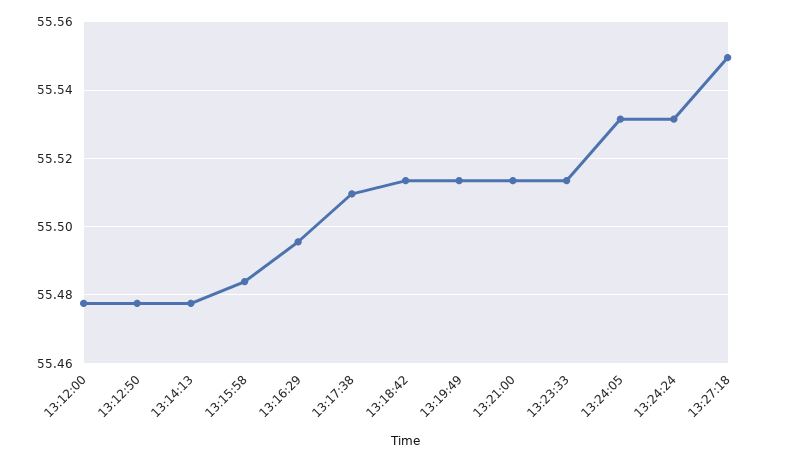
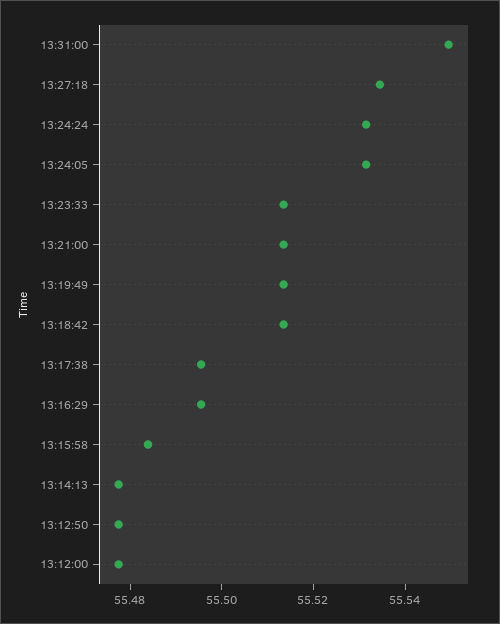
13:17:38: 55.51 -> 55.495
13:27:18: 55.55 -> 55.535
13:31:00: none -> 55.55

